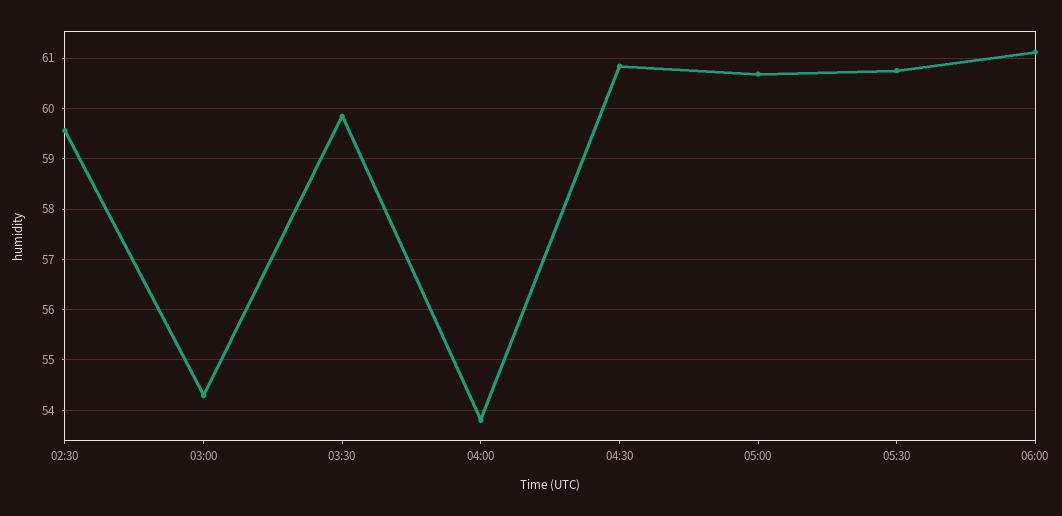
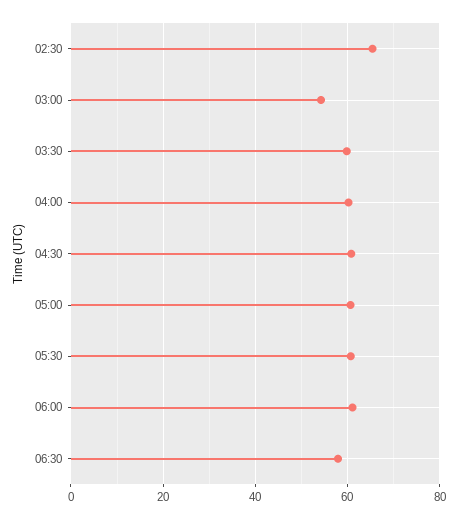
02:30: 59.6 -> 66
04:00: 53.8 -> 60
06:30: none -> 58

